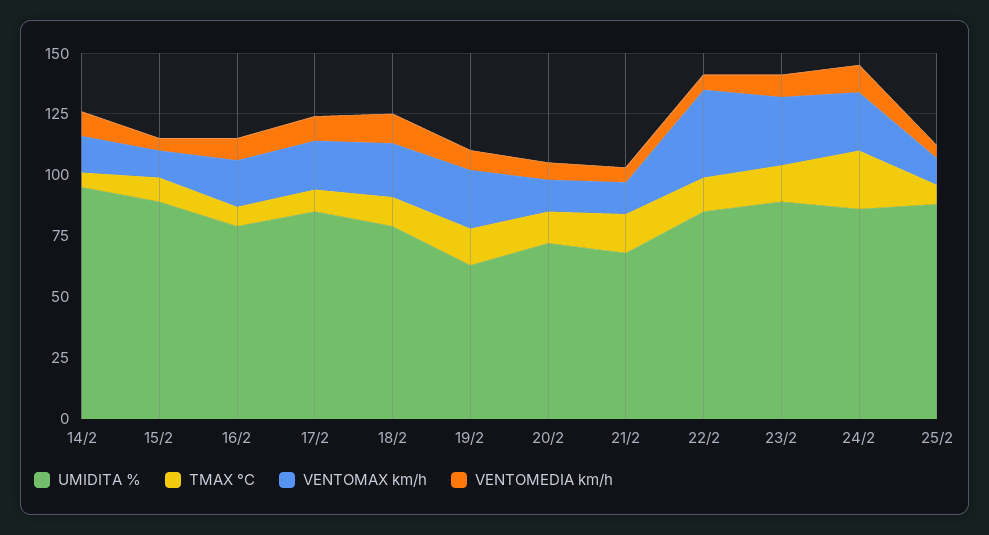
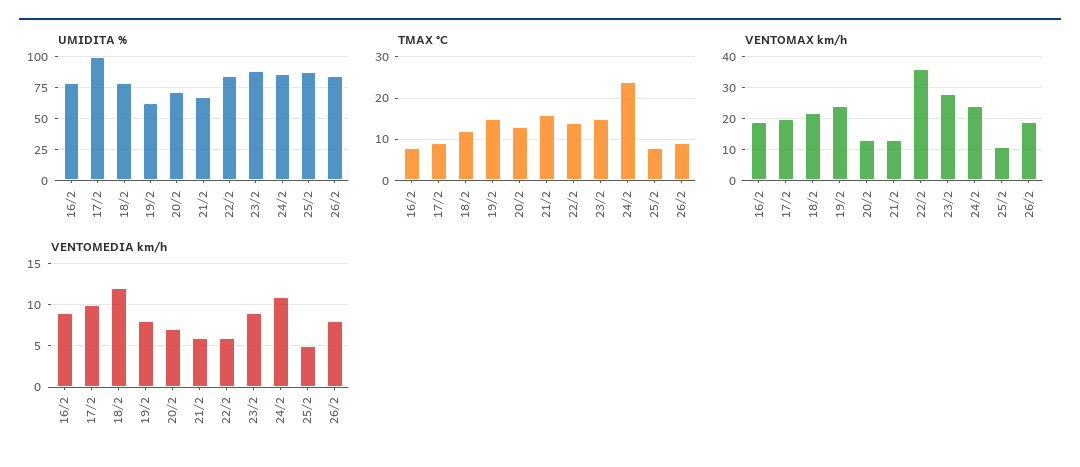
UMIDITA %, 14/2: 95 -> none
TMAX °C, 14/2: 5 -> none
VENTOMAX km/h, 14/2: 15 -> none
VENTOMEDIA km/h, 14/2: 10 -> none
UMIDITA %, 15/2: 90 -> none
TMAX °C, 15/2: 10 -> none
VENTOMAX km/h, 15/2: 10 -> none
VENTOMEDIA km/h, 15/2: 5 -> none
UMIDITA %, 17/2: 85 -> 100
UMIDITA %, 26/2: none -> 85
TMAX °C, 26/2: none -> 10
VENTOMAX km/h, 26/2: none -> 20
VENTOMEDIA km/h, 26/2: none -> 8

